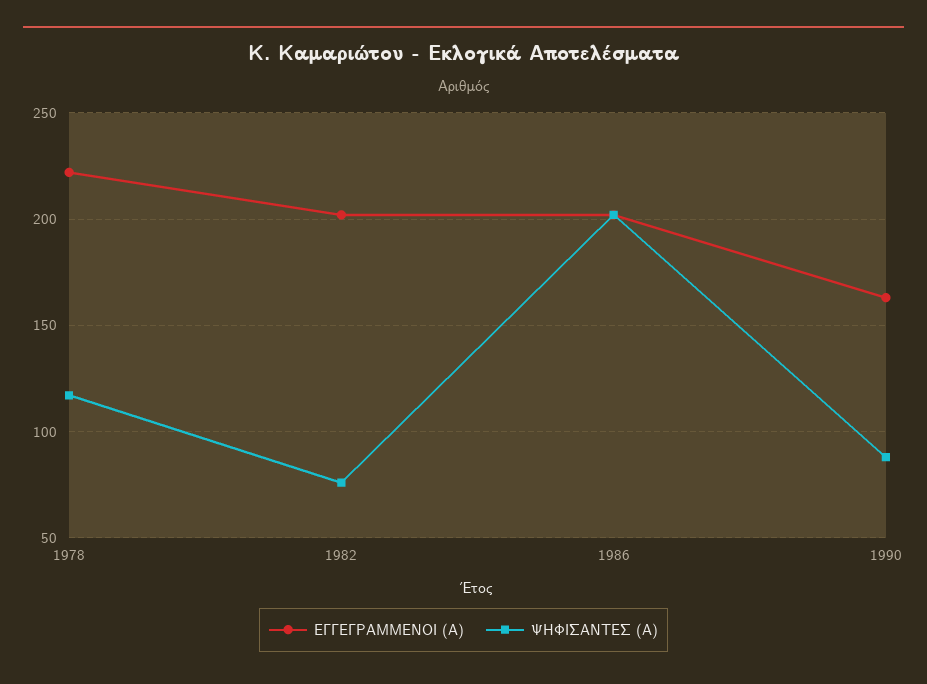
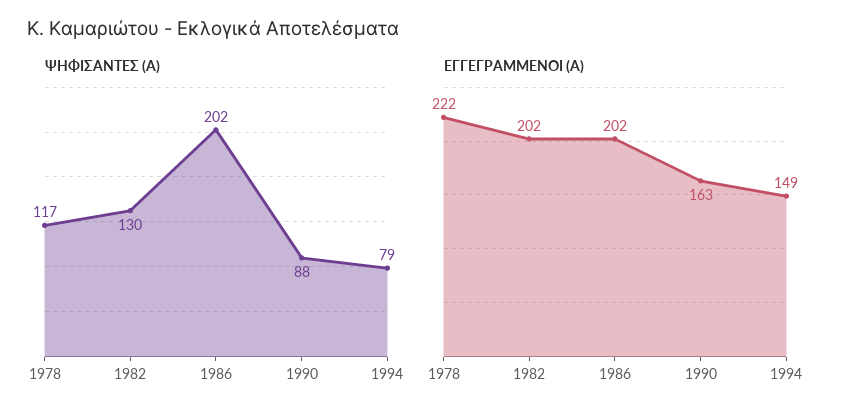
ΨΗΦΙΣΑΝΤΕΣ (Α), 1982: 75 -> 130
ΨΗΦΙΣΑΝΤΕΣ (Α), 1994: none -> 79
ΕΓΓΕΓΡΑΜΜΕΝΟΙ (Α), 1994: none -> 149

